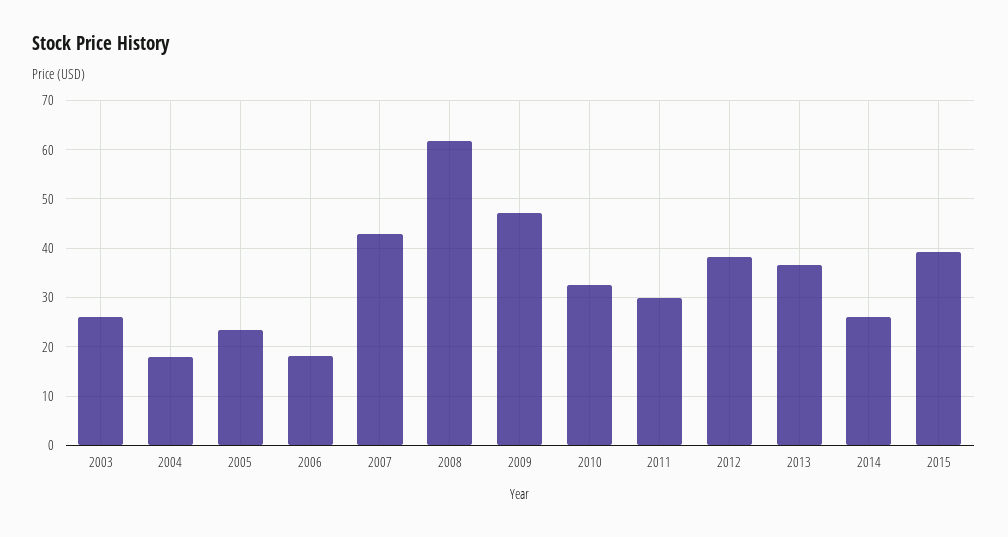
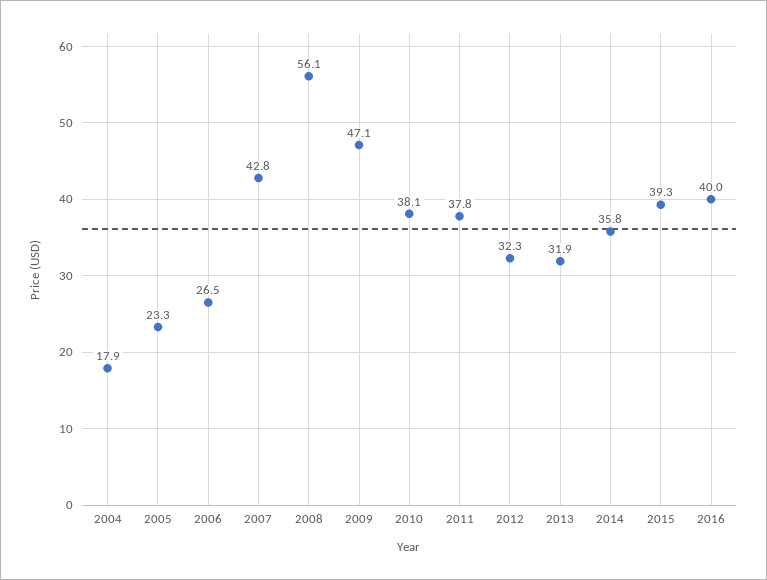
2003: 26 -> none
2006: 18 -> 26.5
2008: 62 -> 56.1
2010: 32 -> 38.1
2011: 30 -> 37.8
2012: 38 -> 32.3
2013: 36 -> 31.9
2014: 26 -> 35.8
2016: none -> 40

